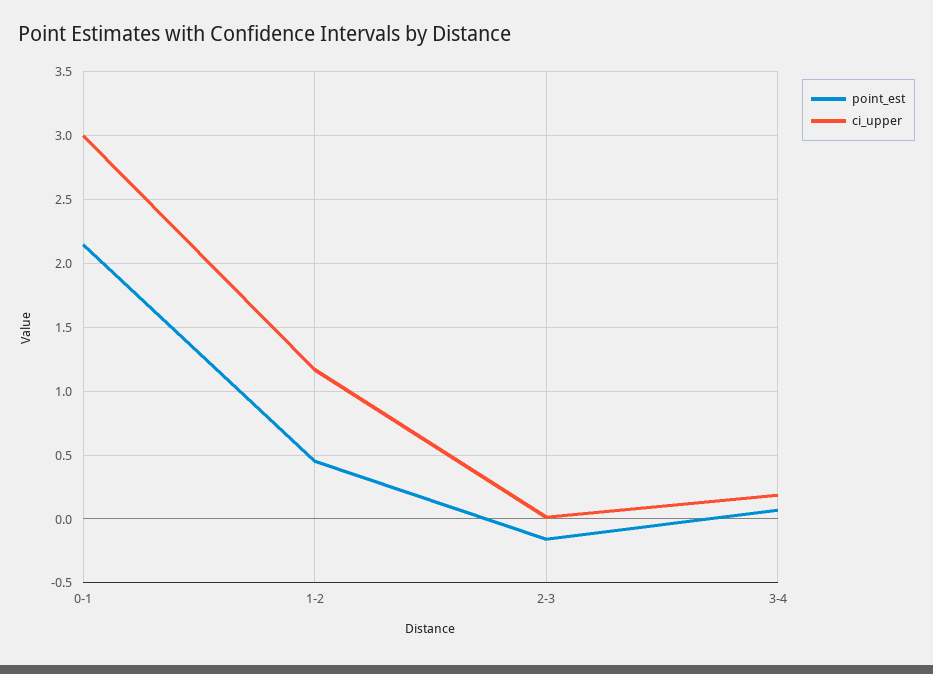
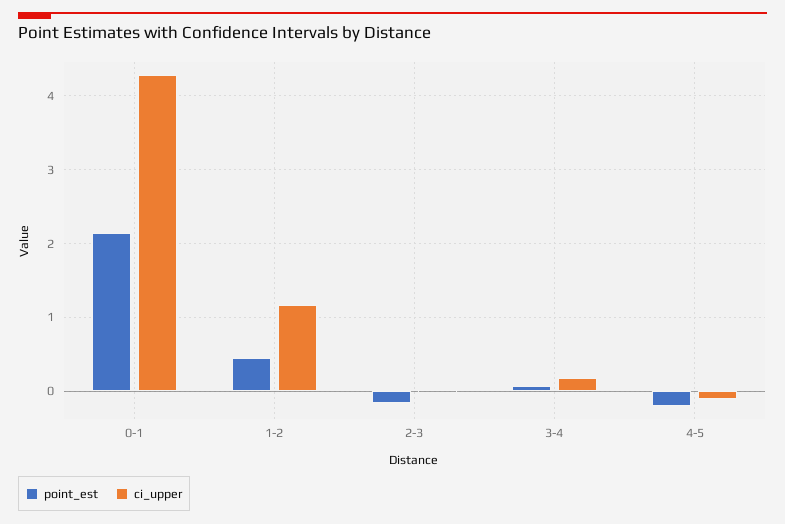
ci_upper, 0-1: 3 -> 4.3
point_est, 4-5: none -> -0.2
ci_upper, 4-5: none -> -0.1

